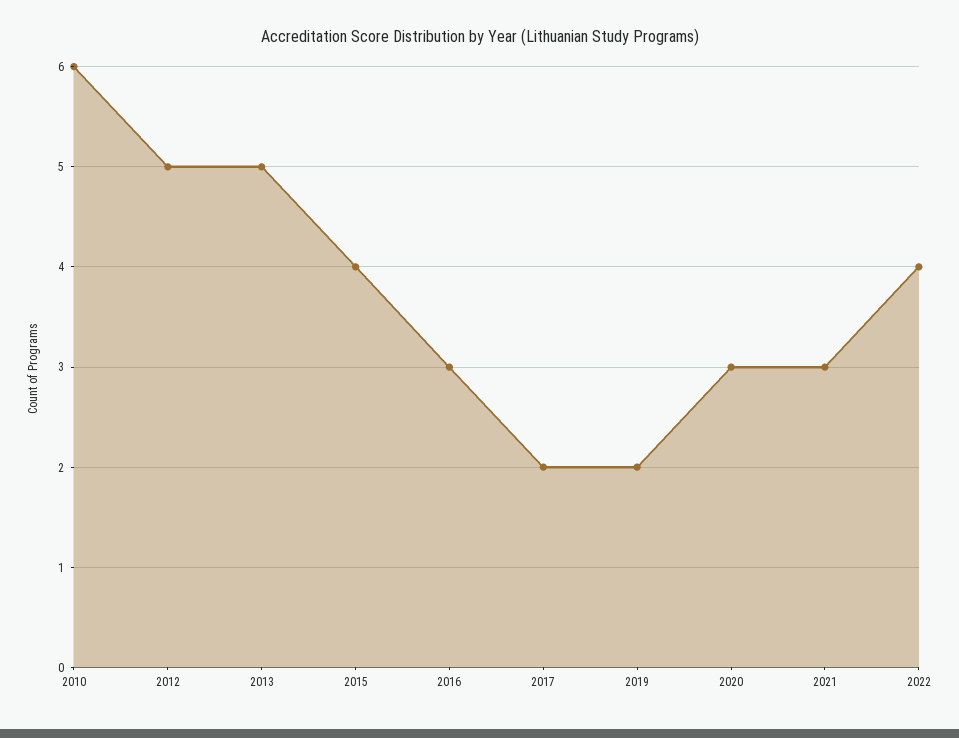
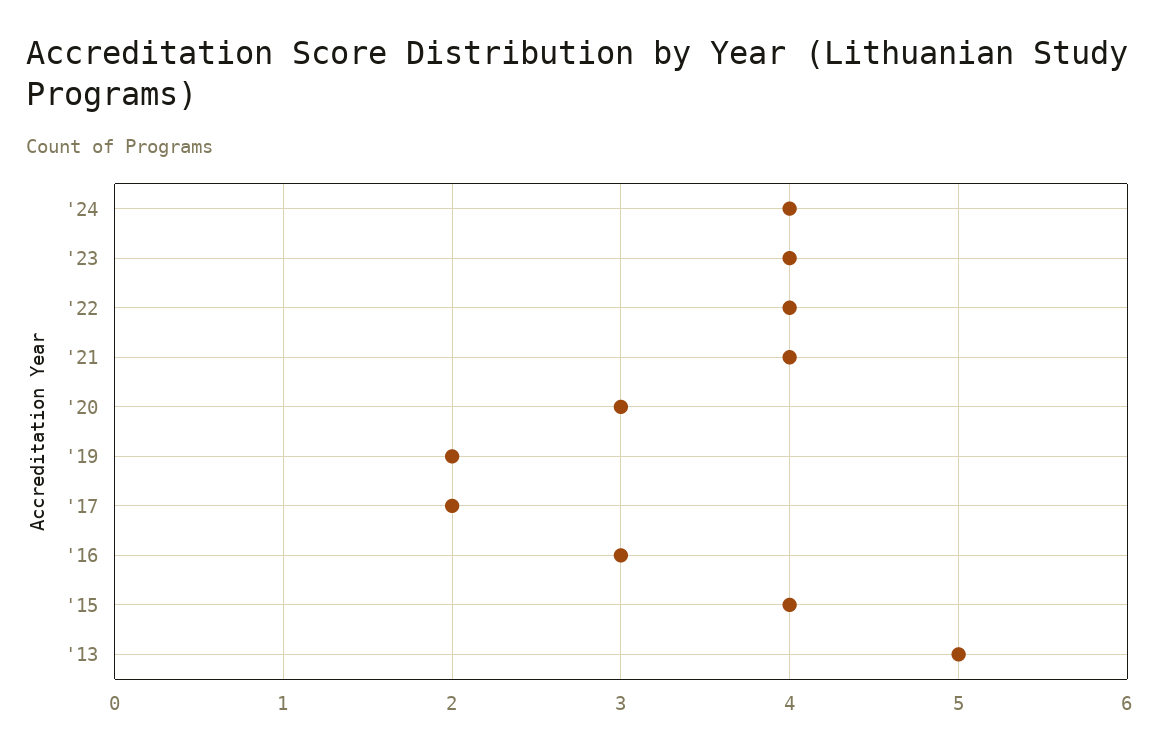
2010: 6 -> none
2012: 5 -> none
2021: 3 -> 4
'24: none -> 4
'23: none -> 4

